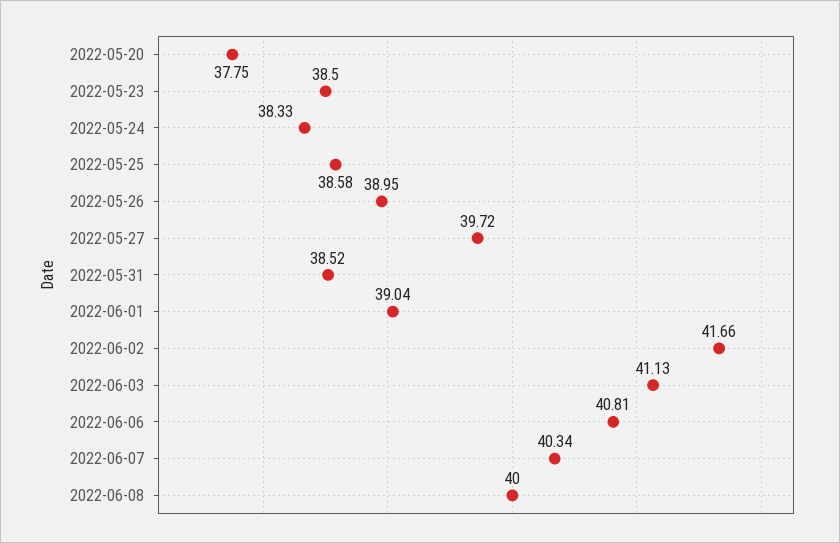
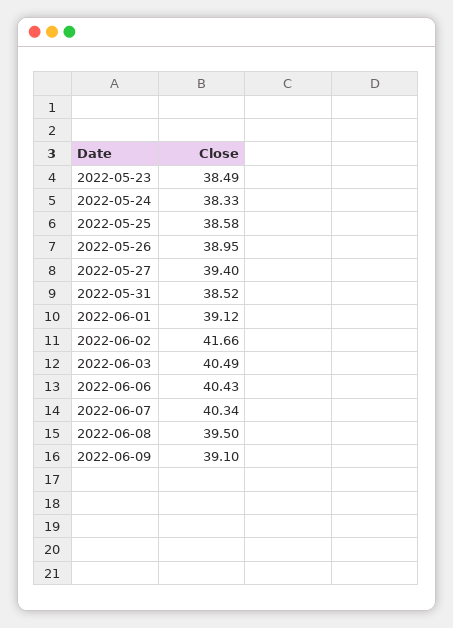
2022-05-20: 37.75 -> none
2022-05-23: 38.5 -> 38.49
2022-05-27: 39.72 -> 39.4
2022-06-01: 39.04 -> 39.12
2022-06-03: 41.13 -> 40.49
2022-06-06: 40.81 -> 40.43
2022-06-08: 40 -> 39.5
2022-06-09: none -> 39.1

